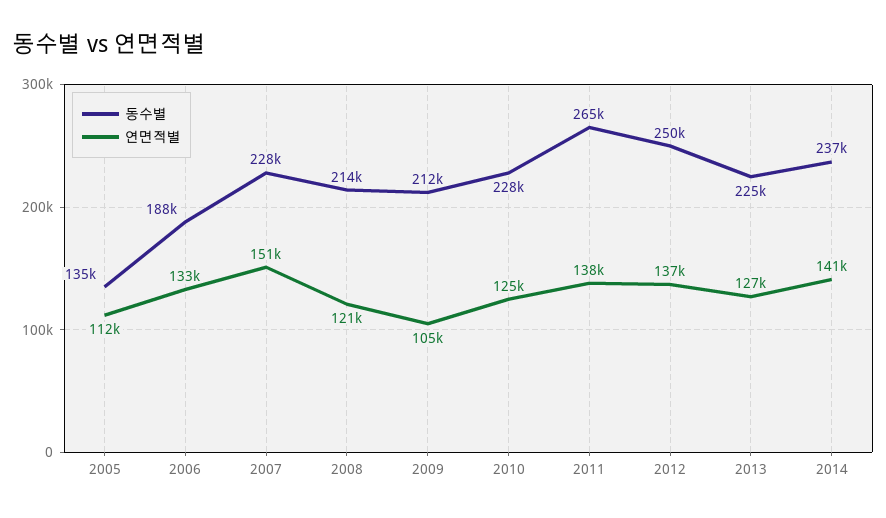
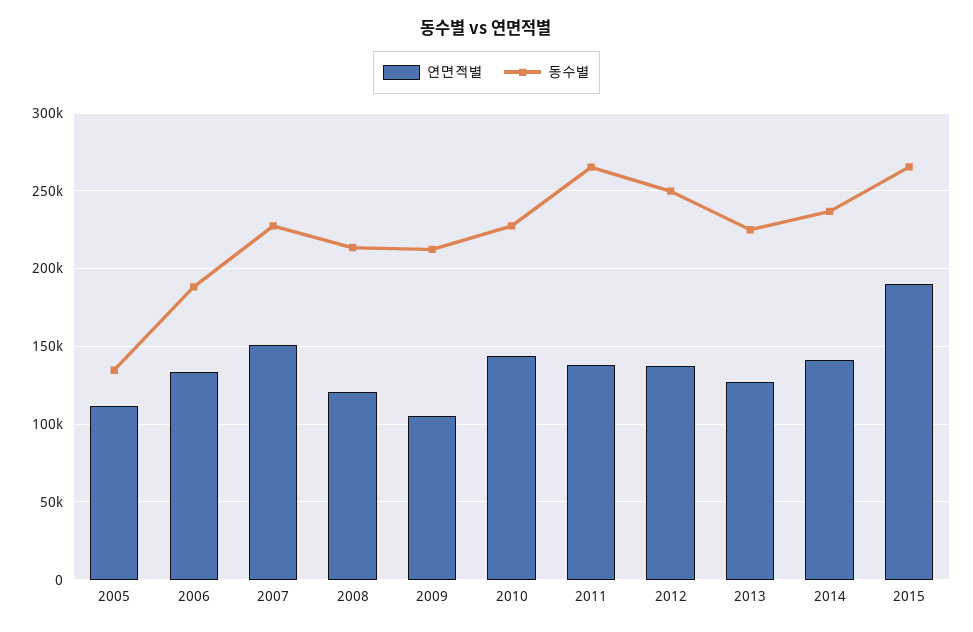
연면적별, 2010: 125000 -> 145000
연면적별, 2015: none -> 190000
동수별, 2015: none -> 265000

